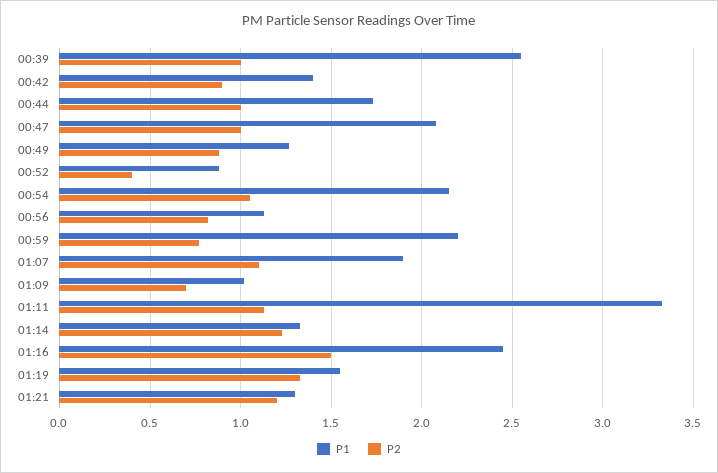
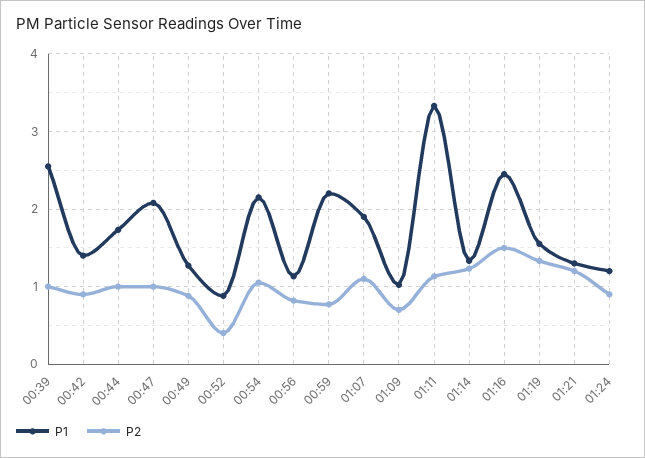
P1, 01:24: none -> 1.2
P2, 01:24: none -> 0.9

